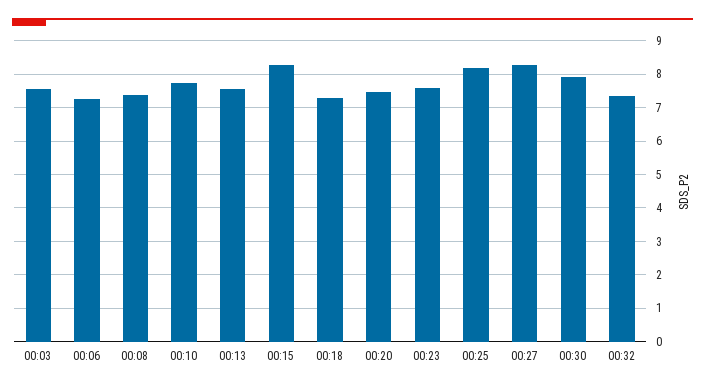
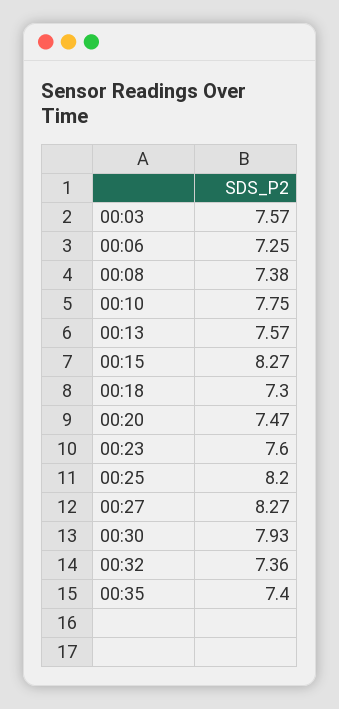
00:35: none -> 7.4

